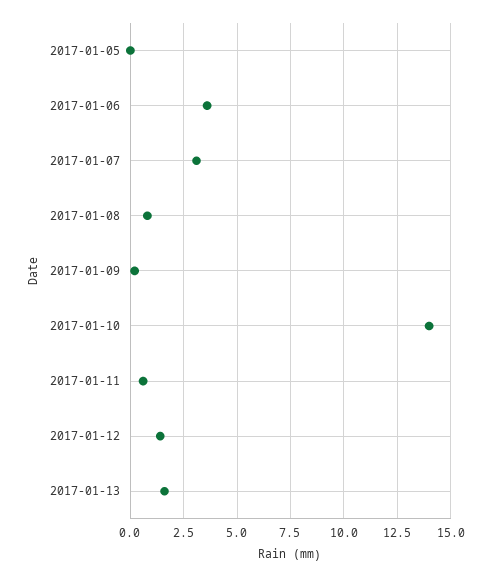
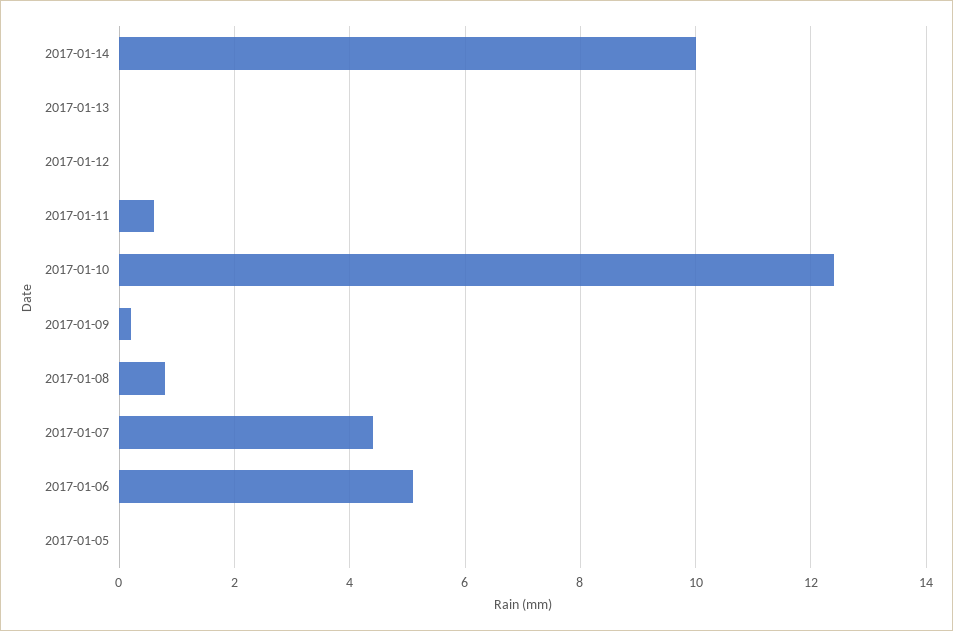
2017-01-06: 3.5 -> 5
2017-01-07: 3 -> 4.5
2017-01-10: 14 -> 12.5
2017-01-12: 1.5 -> 0
2017-01-13: 1.5 -> 0
2017-01-14: none -> 10

